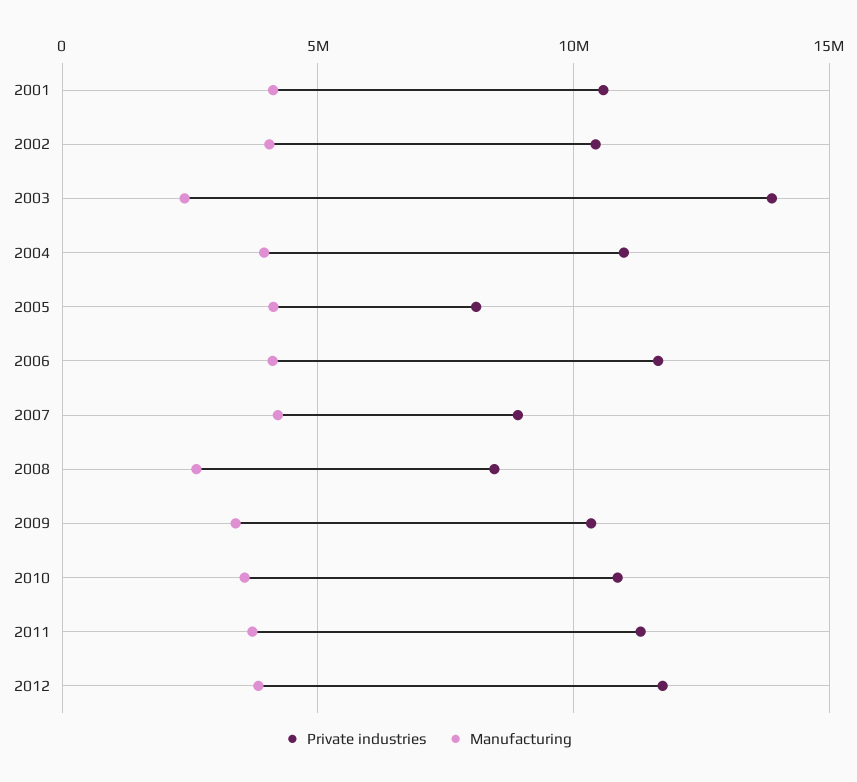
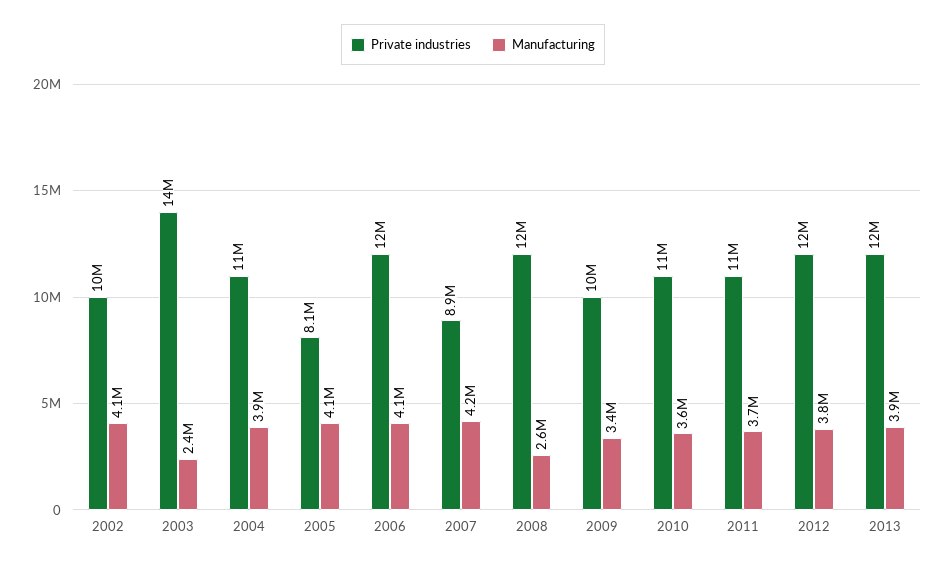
Private industries, 2001: 10500000 -> none
Manufacturing, 2001: 4000000 -> none
Private industries, 2008: 8500000 -> 12000000
Private industries, 2013: none -> 12000000
Manufacturing, 2013: none -> 3900000

